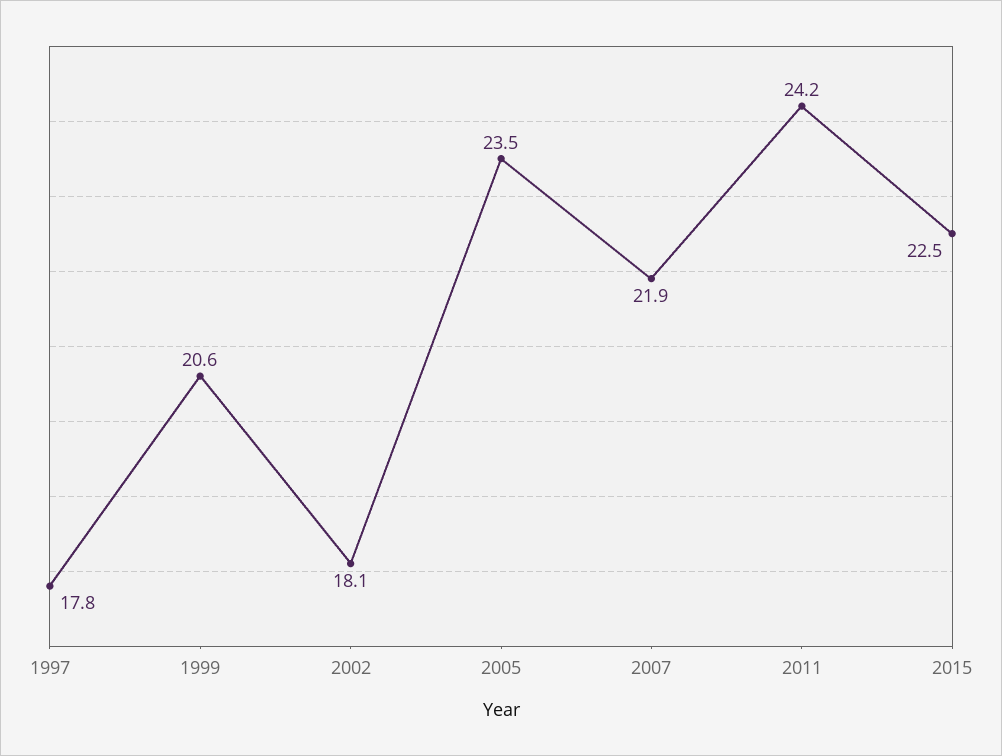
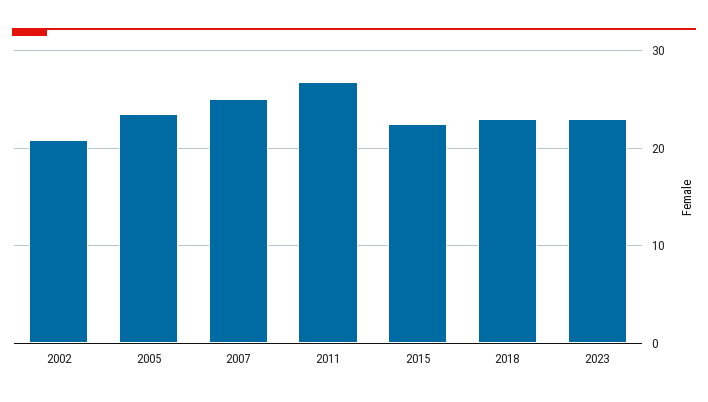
1997: 17.8 -> none
1999: 20.6 -> none
2002: 18.1 -> 21
2007: 21.9 -> 25
2011: 24.2 -> 27
2018: none -> 23
2023: none -> 23

